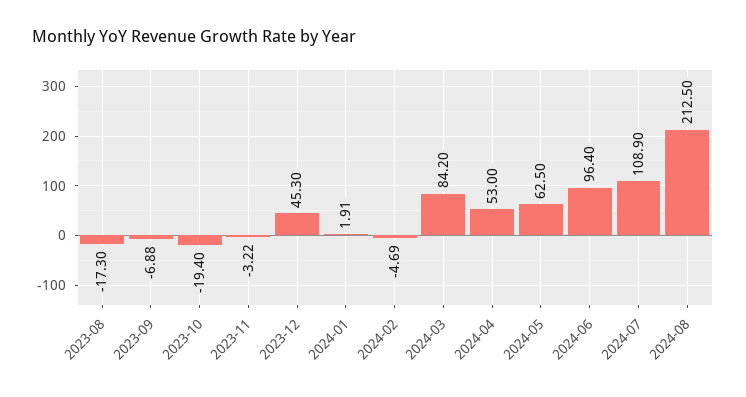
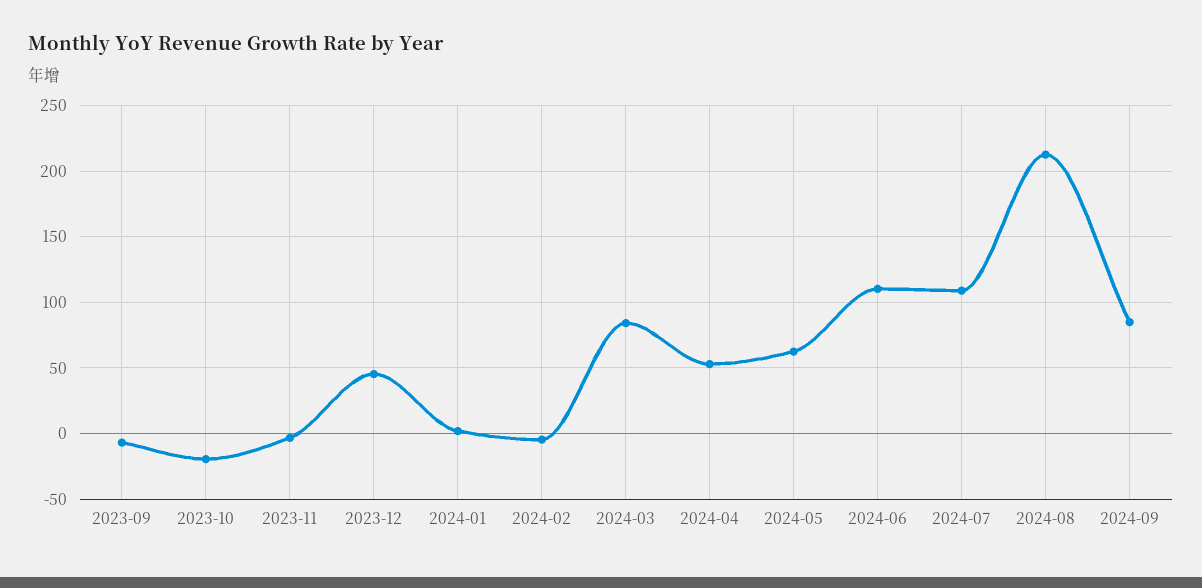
2023-08: -17.3 -> none
2024-06: 96.4 -> 110
2024-09: none -> 85

